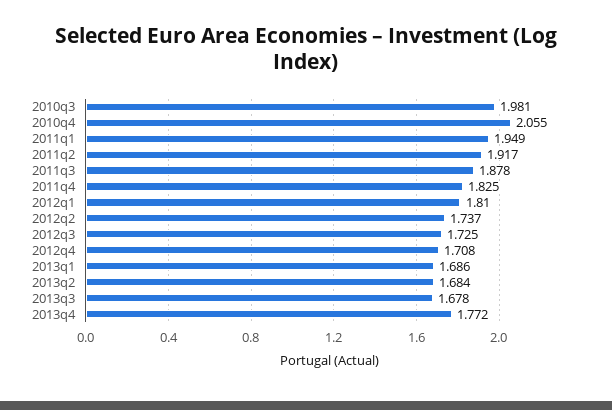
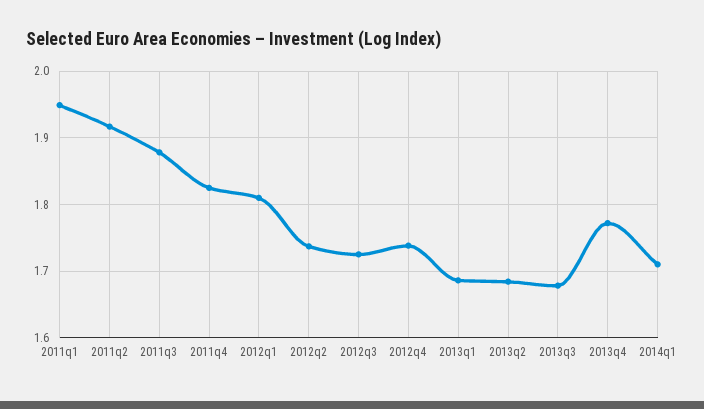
2010q3: 1.981 -> none
2010q4: 2.055 -> none
2012q4: 1.708 -> 1.74
2014q1: none -> 1.71

